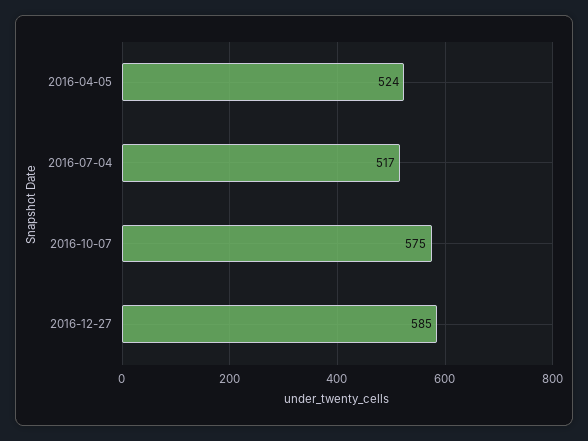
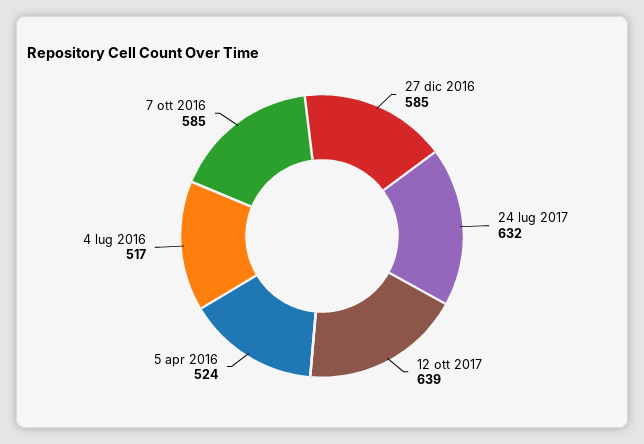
2016-10-07: 575 -> 585
24 lug 2017: none -> 632
12 ott 2017: none -> 639

